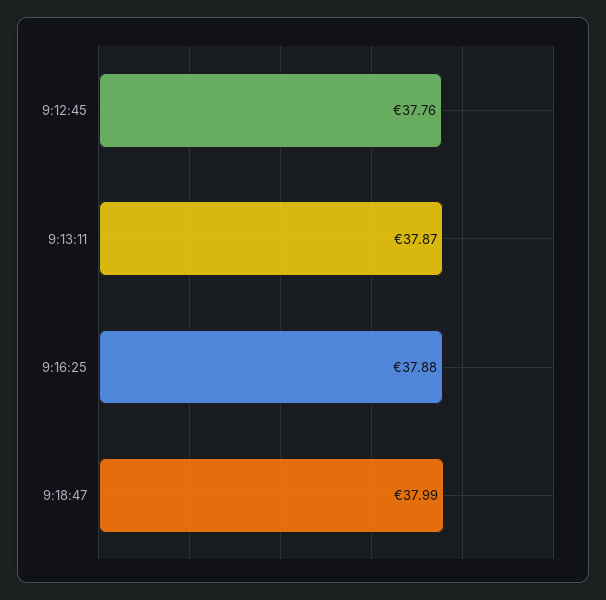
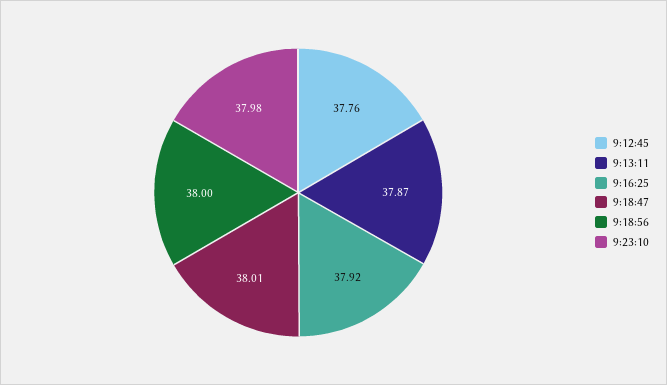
9:16:25: 37.88 -> 37.92
9:18:47: 37.99 -> 38.01
9:18:56: none -> 38
9:23:10: none -> 37.98

